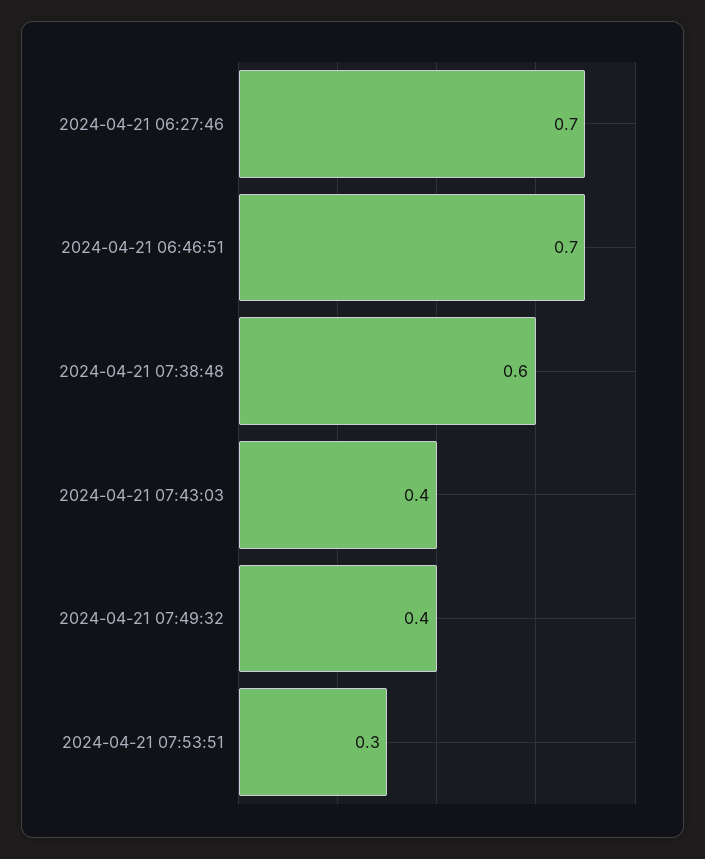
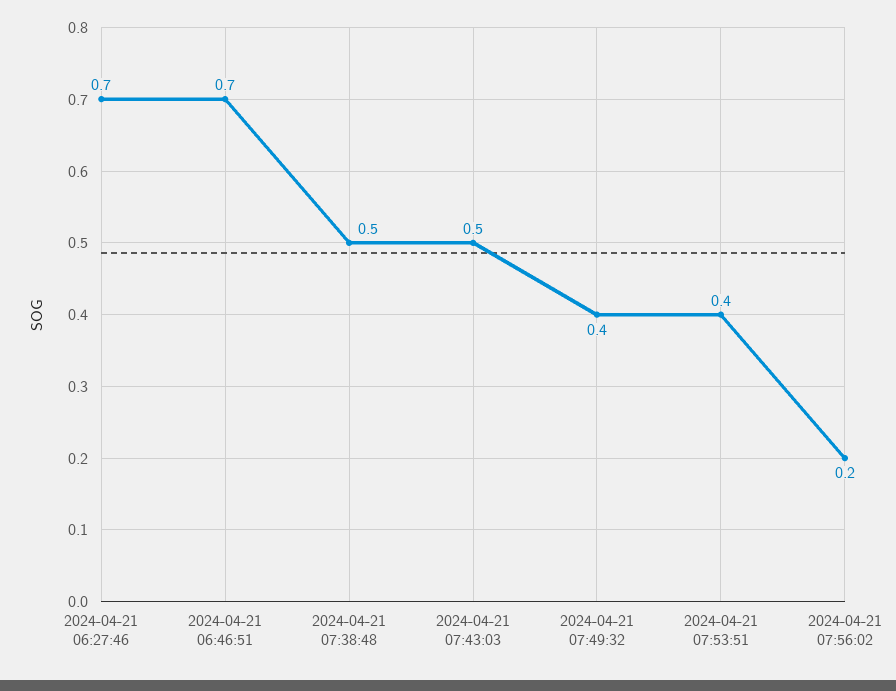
2024-04-21 07:38:48: 0.6 -> 0.5
2024-04-21 07:43:03: 0.4 -> 0.5
2024-04-21 07:53:51: 0.3 -> 0.4
2024-04-21 07:56:02: none -> 0.2

